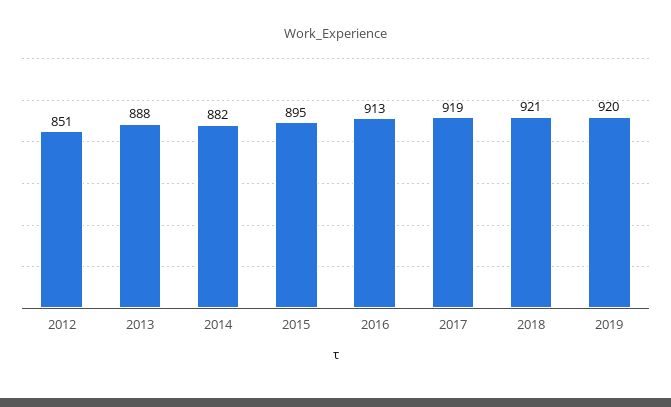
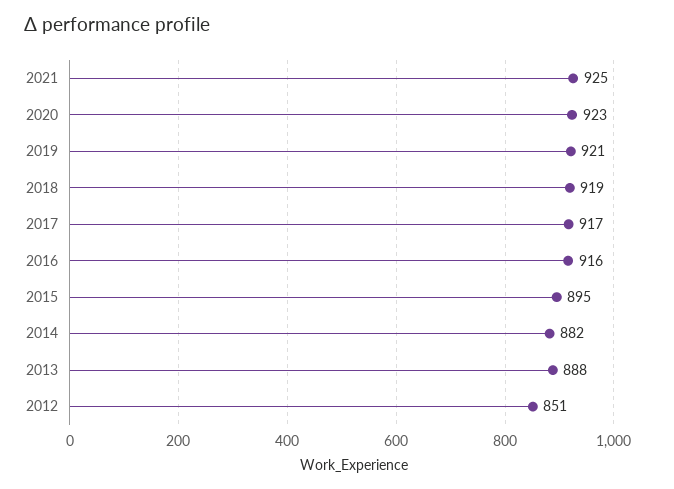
2016: 913 -> 916
2017: 919 -> 917
2018: 921 -> 919
2019: 920 -> 921
2021: none -> 925
2020: none -> 923

